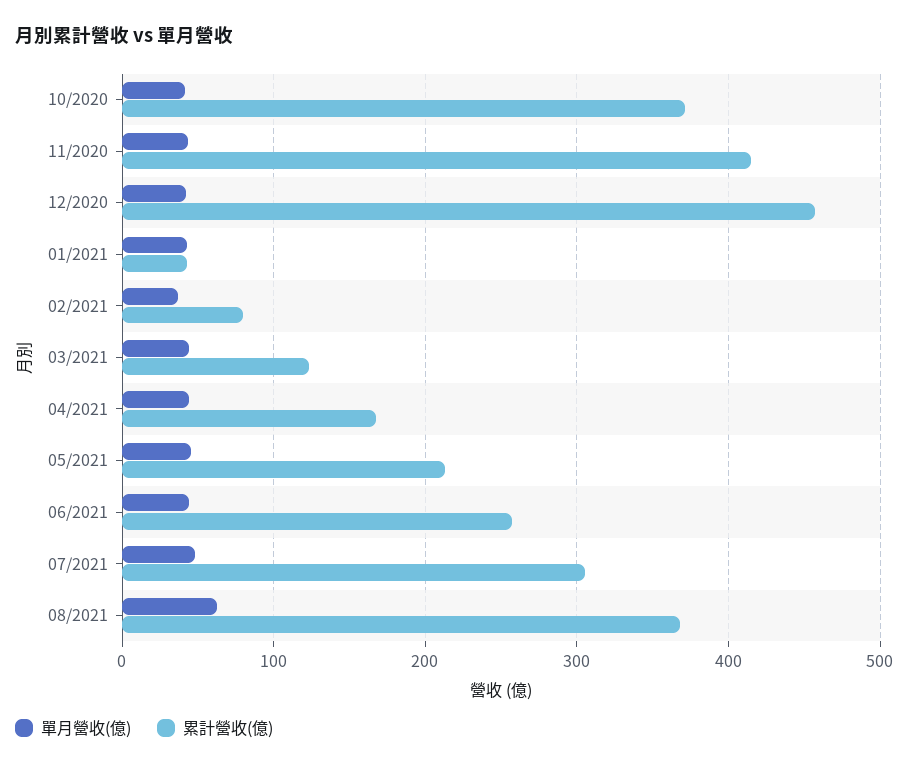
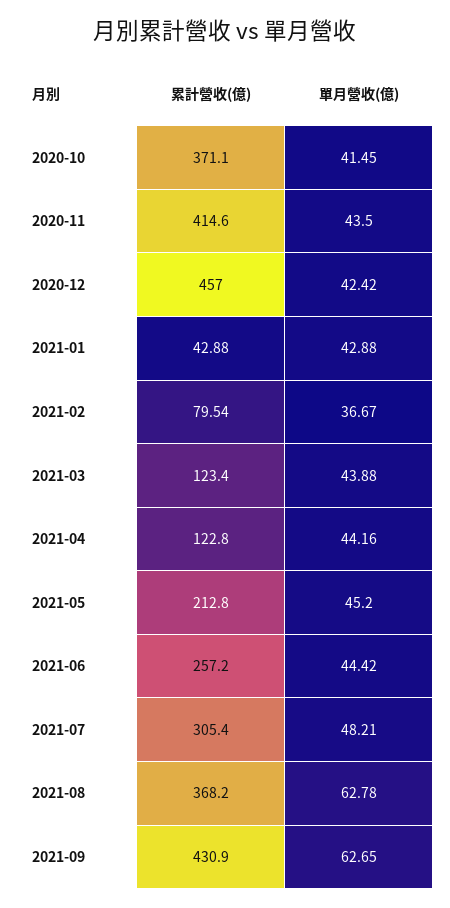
累計營收(億), 04/2021: 170 -> 122.8
累計營收(億), 2021-09: none -> 430.9
單月營收(億), 2021-09: none -> 62.65

